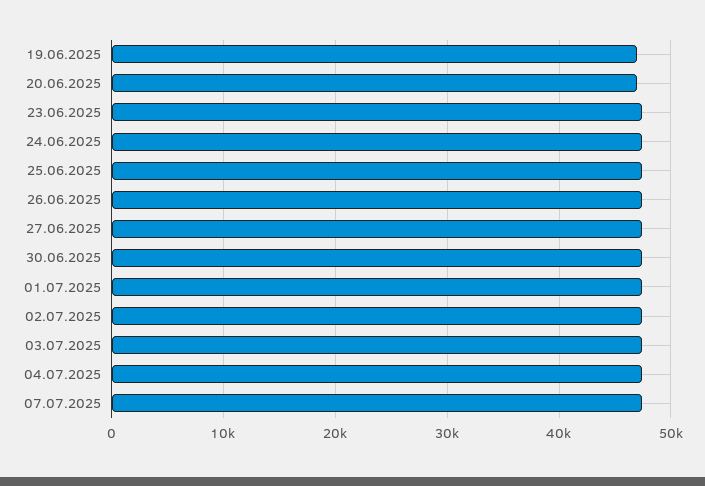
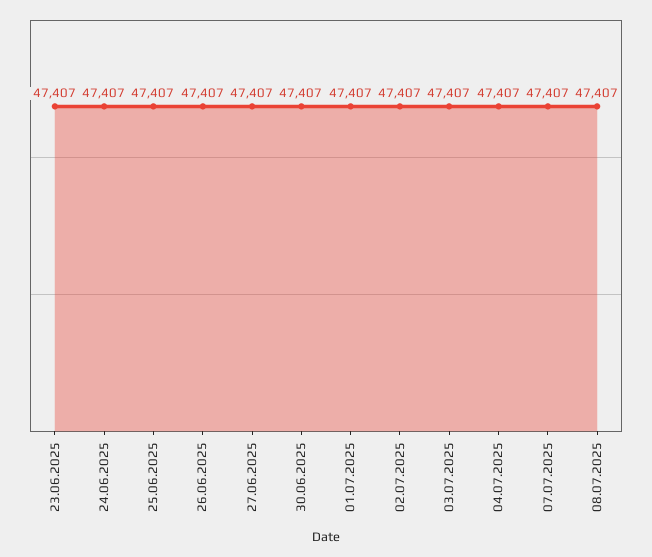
19.06.2025: 47000 -> none
20.06.2025: 47000 -> none
08.07.2025: none -> 47407

